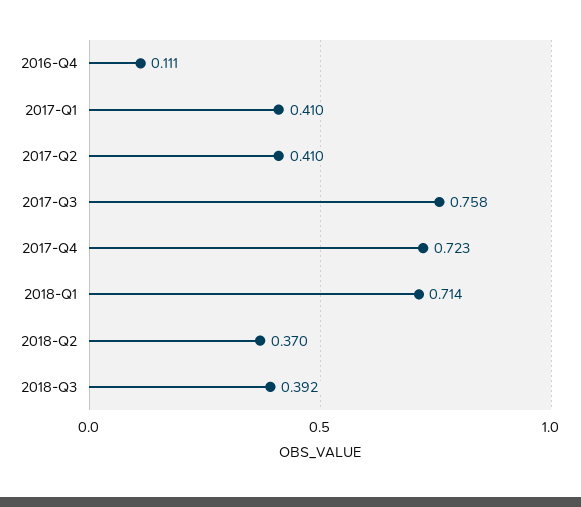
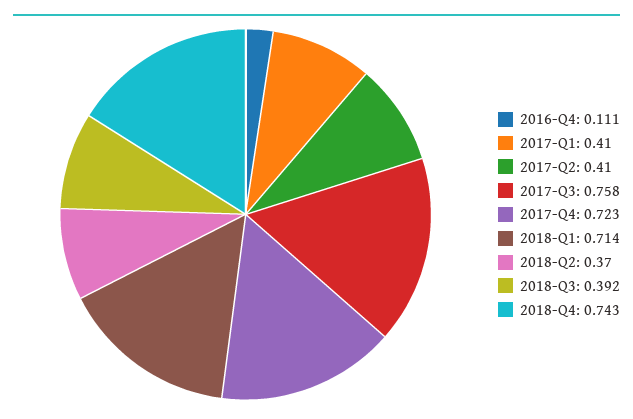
2018-Q4: none -> 0.743

